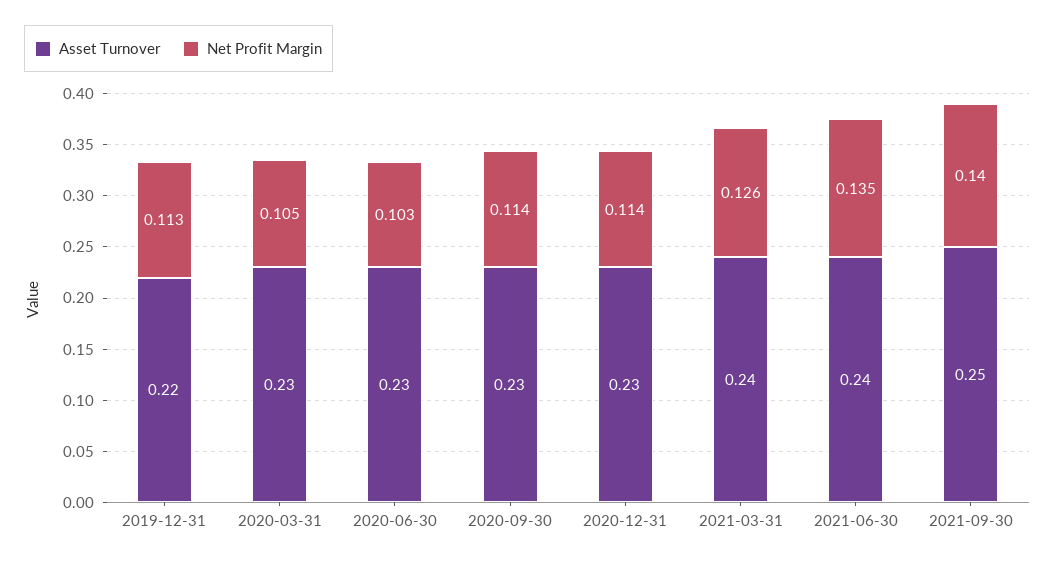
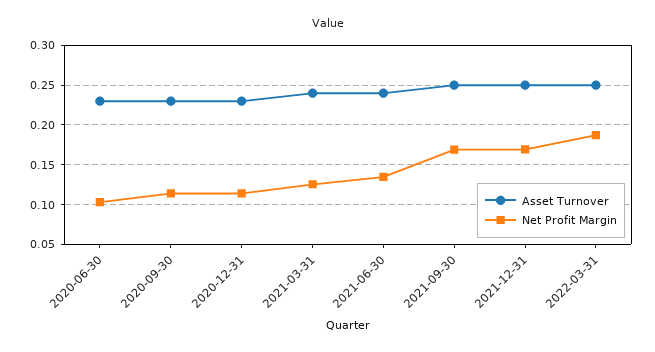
Asset Turnover, 2019-12-31: 0.22 -> none
Net Profit Margin, 2019-12-31: 0.113 -> none
Asset Turnover, 2020-03-31: 0.23 -> none
Net Profit Margin, 2020-03-31: 0.105 -> none
Net Profit Margin, 2021-09-30: 0.14 -> 0.17
Asset Turnover, 2021-12-31: none -> 0.25
Net Profit Margin, 2021-12-31: none -> 0.17
Asset Turnover, 2022-03-31: none -> 0.25
Net Profit Margin, 2022-03-31: none -> 0.19

